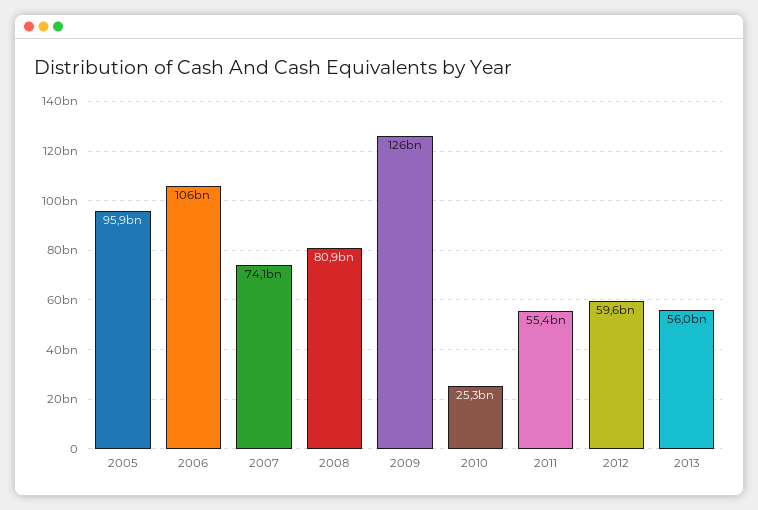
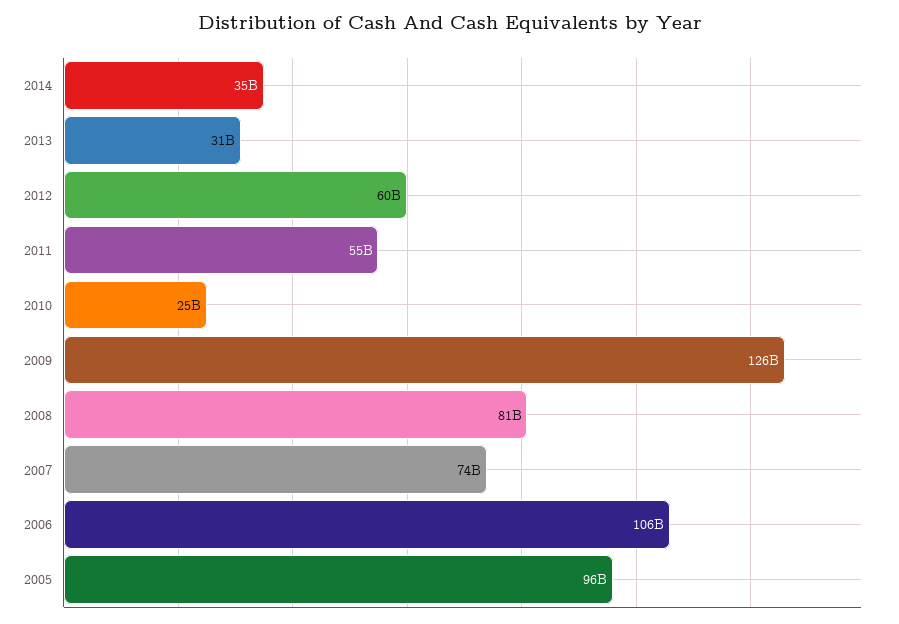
2013: 56000000000 -> 31000000000
2014: none -> 35000000000

